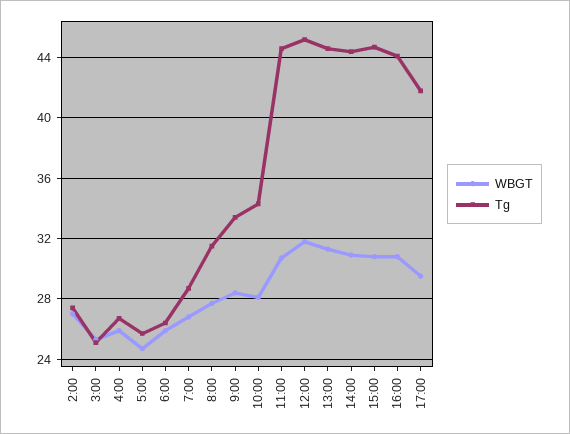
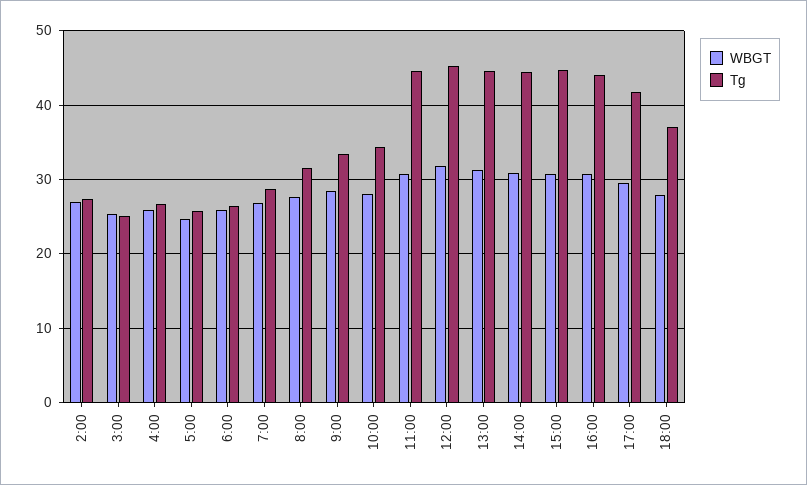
WBGT, 18:00: none -> 28
Tg, 18:00: none -> 37

